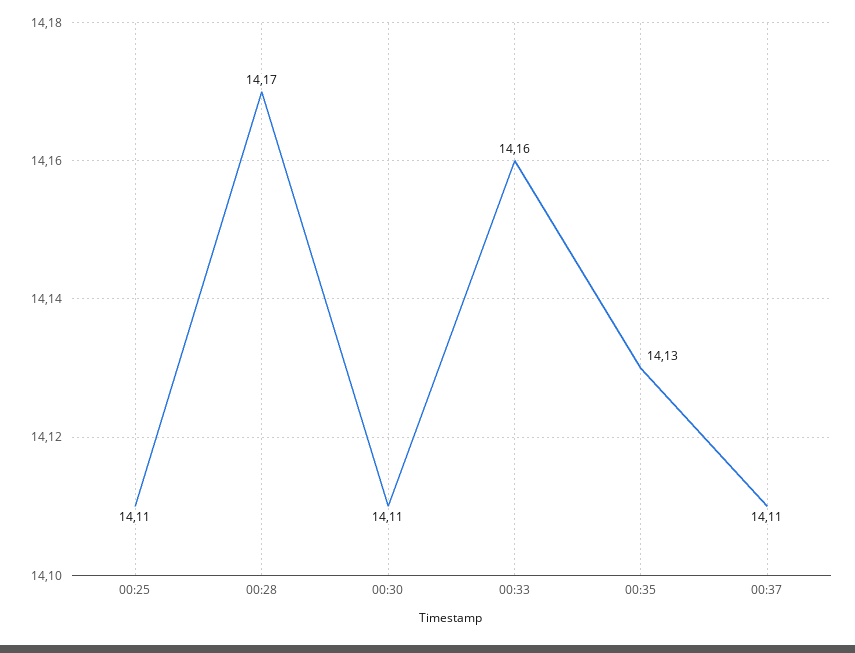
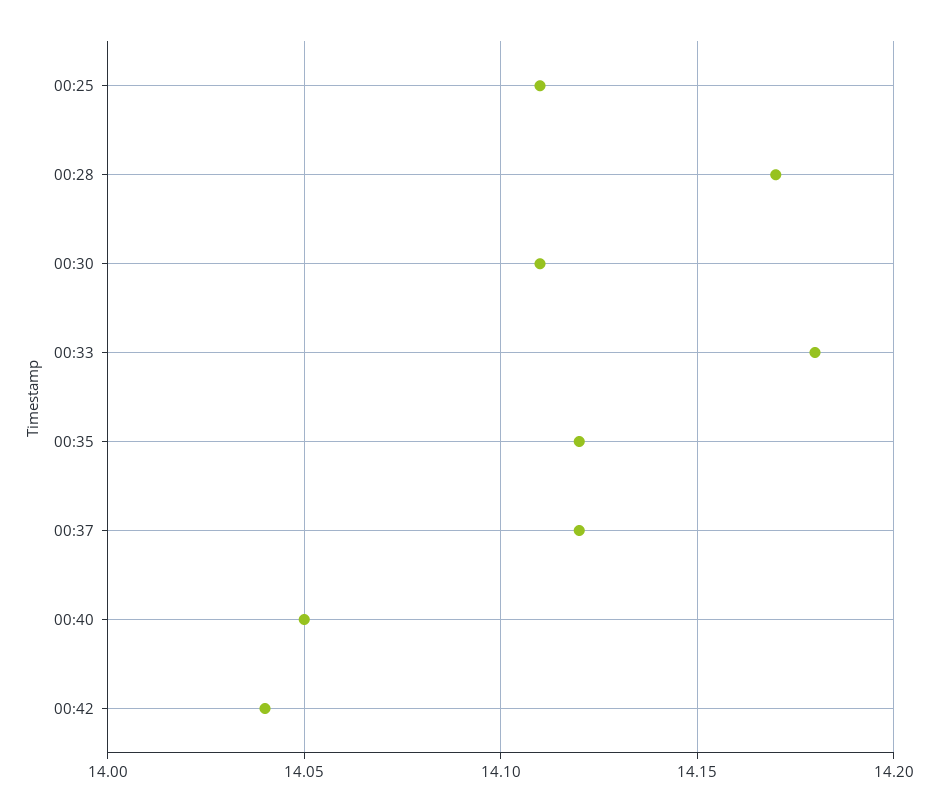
00:33: 14.16 -> 14.18
00:35: 14.13 -> 14.12
00:37: 14.11 -> 14.12
00:40: none -> 14.05
00:42: none -> 14.04

